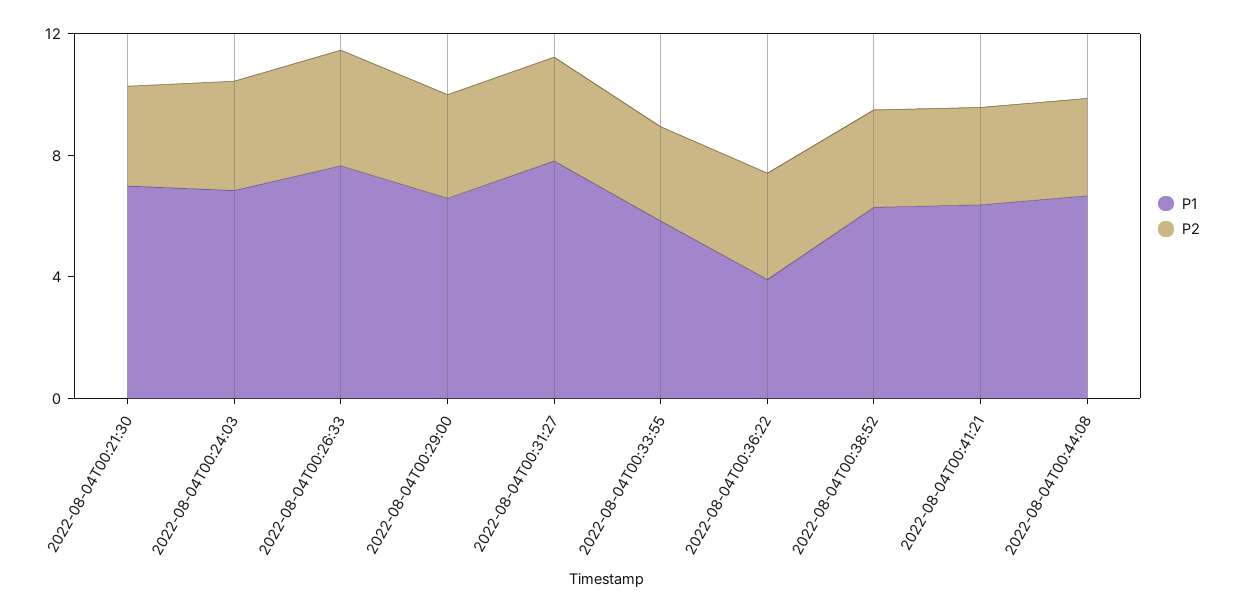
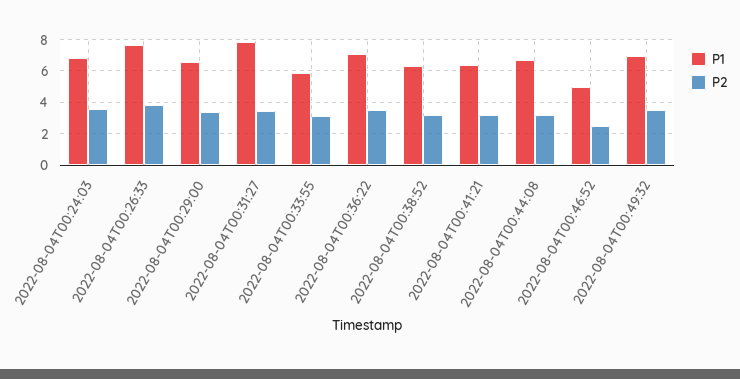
P1, 2022-08-04T00:21:30: 7 -> none
P2, 2022-08-04T00:21:30: 3 -> none
P1, 2022-08-04T00:36:22: 4 -> 7
P1, 2022-08-04T00:46:52: none -> 5
P2, 2022-08-04T00:46:52: none -> 2.5
P1, 2022-08-04T00:49:32: none -> 7
P2, 2022-08-04T00:49:32: none -> 3.5

